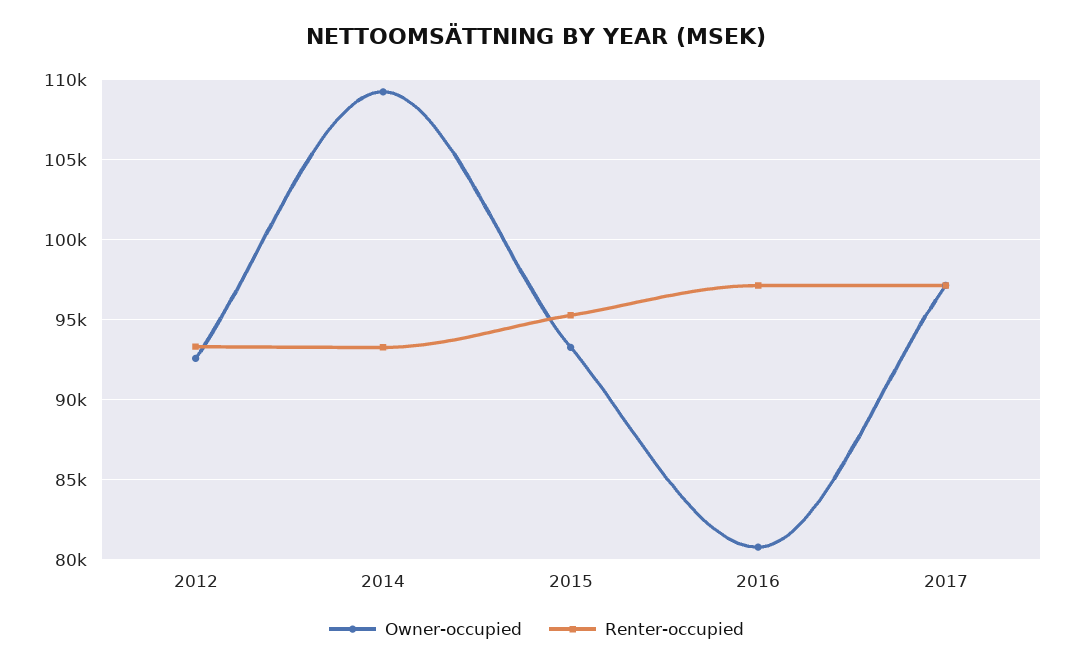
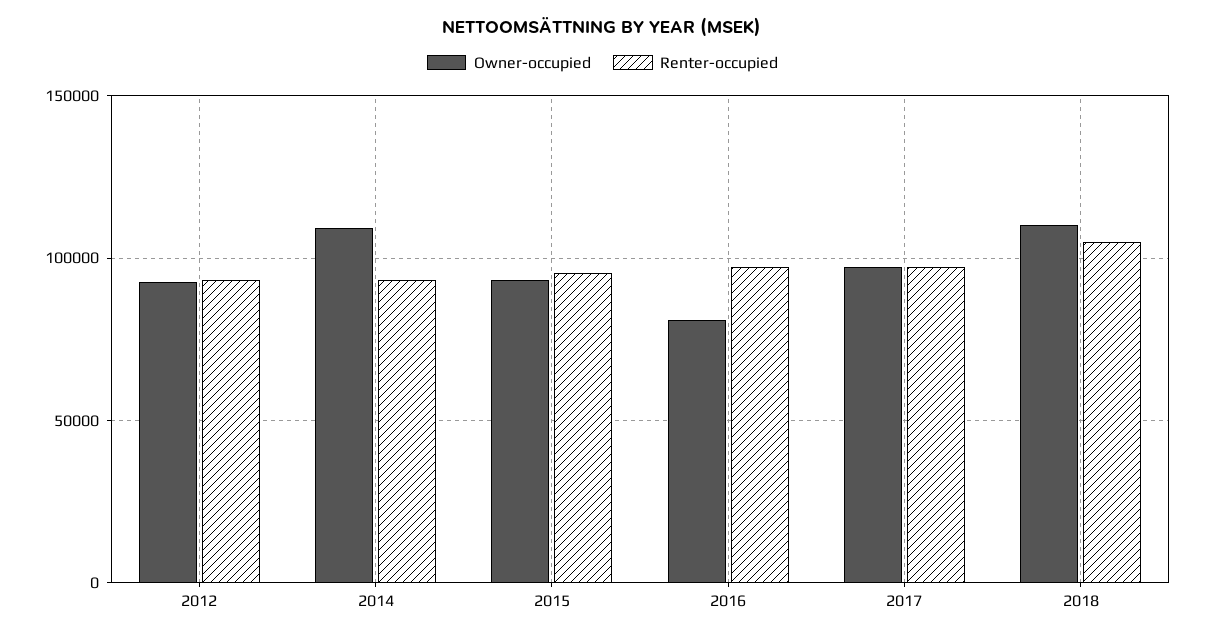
Owner-occupied, 2018: none -> 110000
Renter-occupied, 2018: none -> 105000

